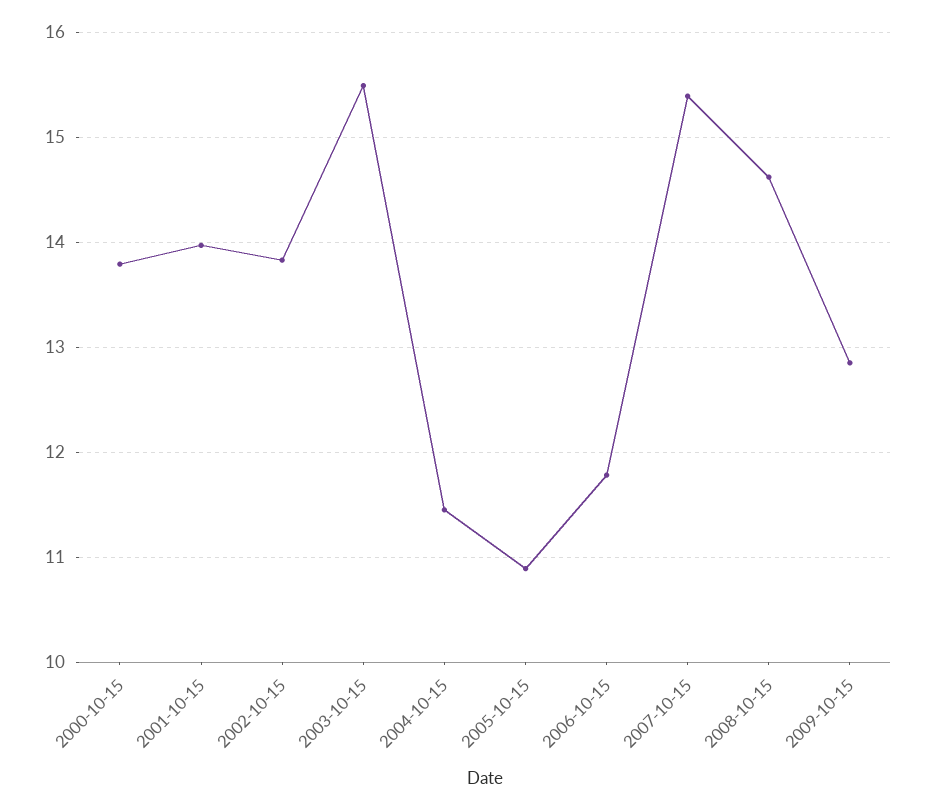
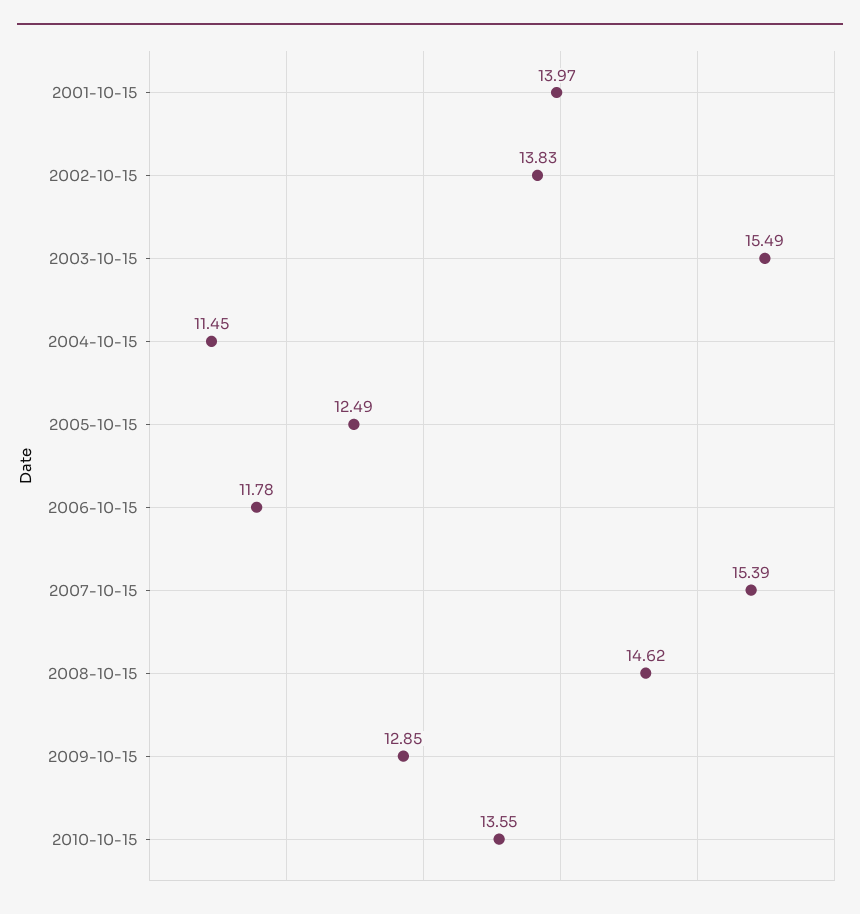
2000-10-15: 13.8 -> none
2005-10-15: 10.9 -> 12.49
2010-10-15: none -> 13.55

